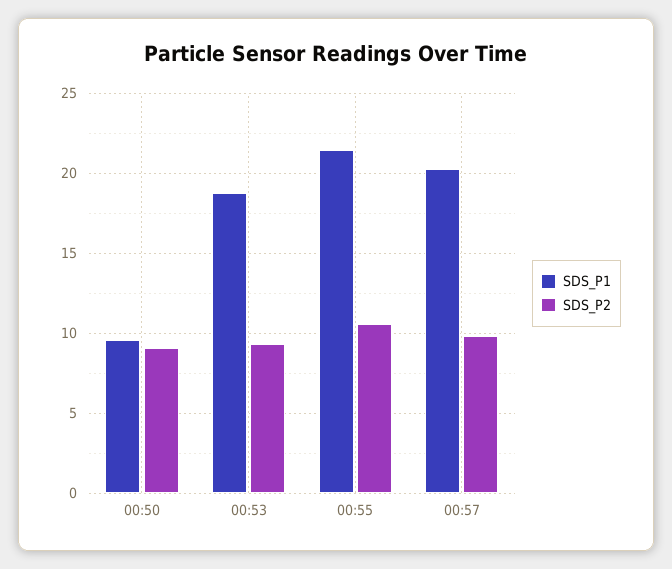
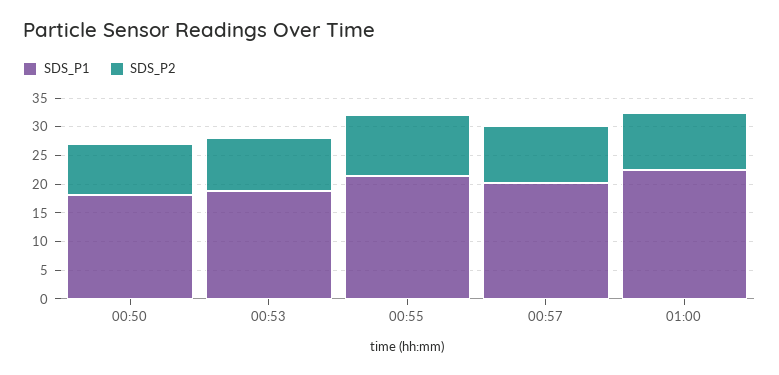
SDS_P1, 00:50: 9.5 -> 17.5
SDS_P1, 01:00: none -> 22.5
SDS_P2, 01:00: none -> 10

